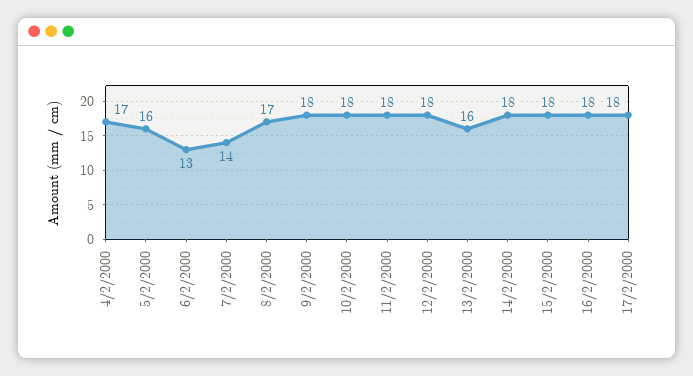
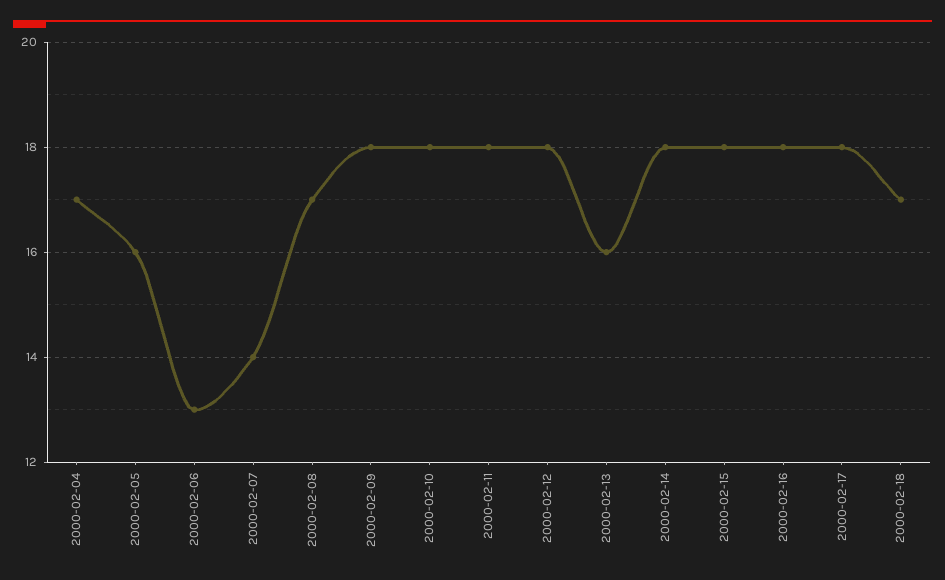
2000-02-18: none -> 17

